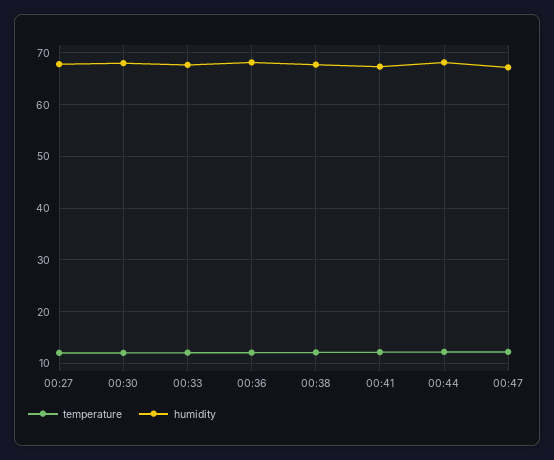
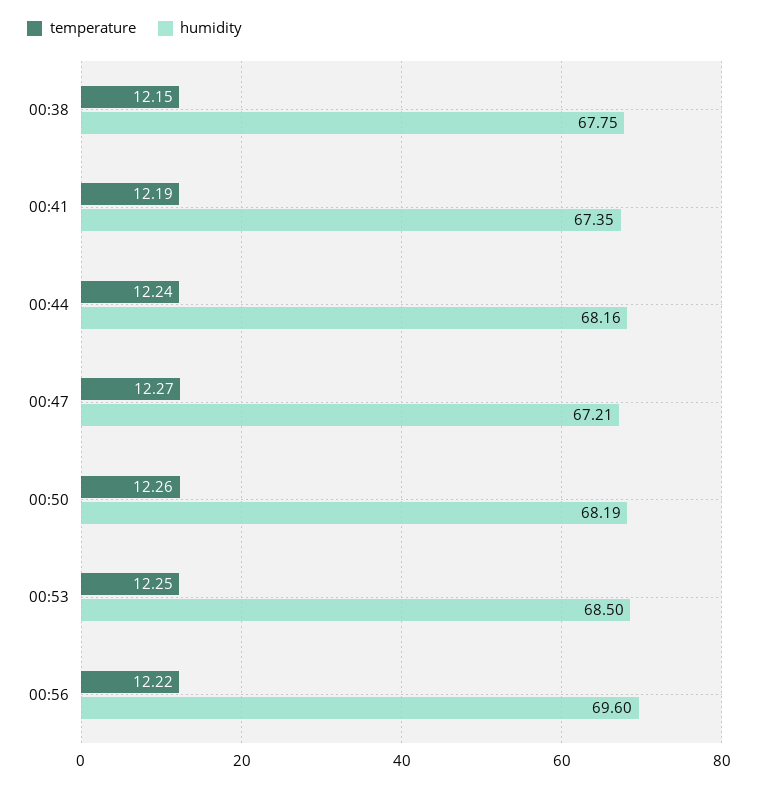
temperature, 00:27: 12 -> none
humidity, 00:27: 68 -> none
temperature, 00:30: 12 -> none
humidity, 00:30: 68 -> none
temperature, 00:33: 12 -> none
humidity, 00:33: 68 -> none
temperature, 00:36: 12 -> none
humidity, 00:36: 68 -> none
temperature, 00:50: none -> 12.26
humidity, 00:50: none -> 68.19
temperature, 00:53: none -> 12.25
humidity, 00:53: none -> 68.5
temperature, 00:56: none -> 12.22
humidity, 00:56: none -> 69.6

